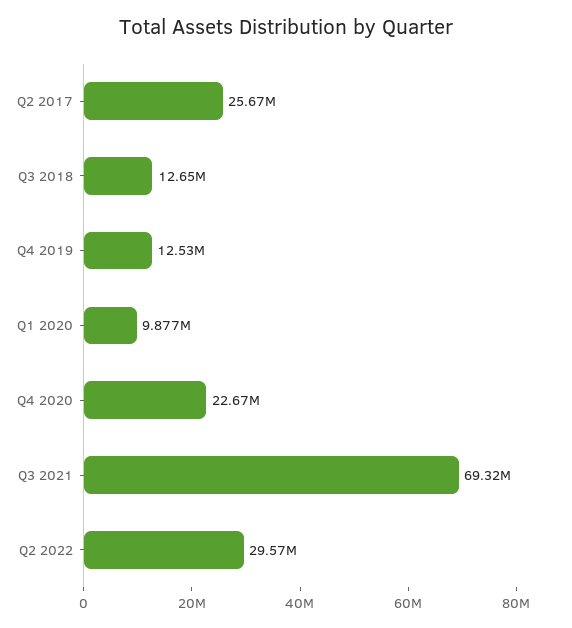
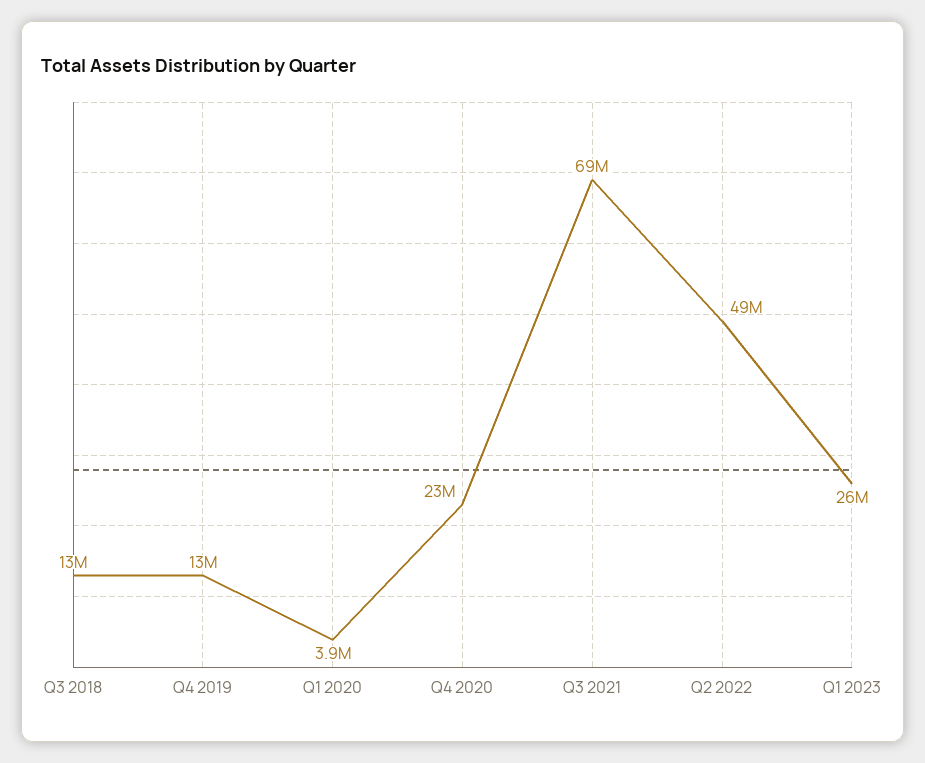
Q2 2017: 25670000 -> none
Q1 2020: 9877000 -> 3900000
Q2 2022: 29570000 -> 49000000
Q1 2023: none -> 26000000

